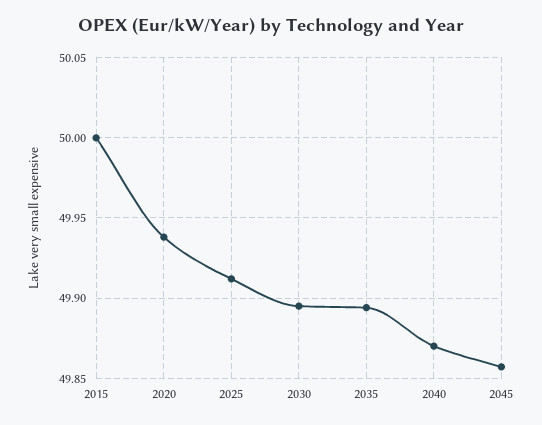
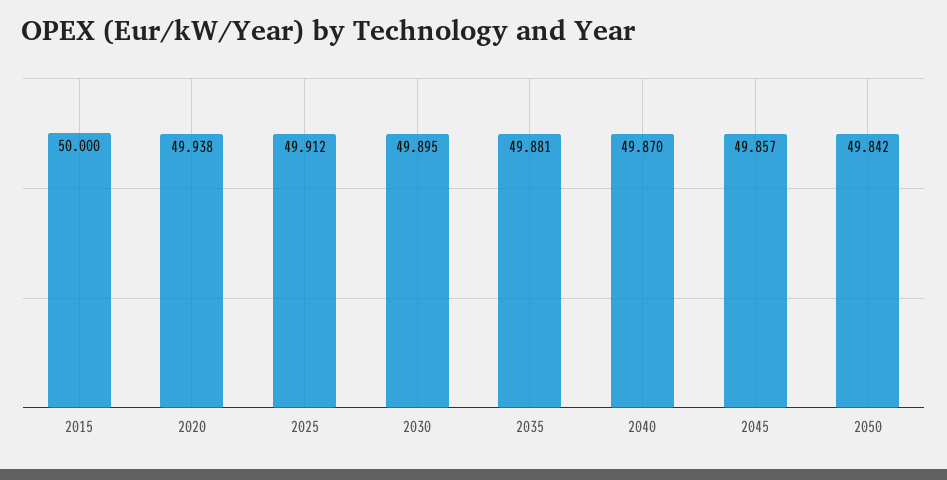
2035: 49.895 -> 49.881
2050: none -> 49.842

